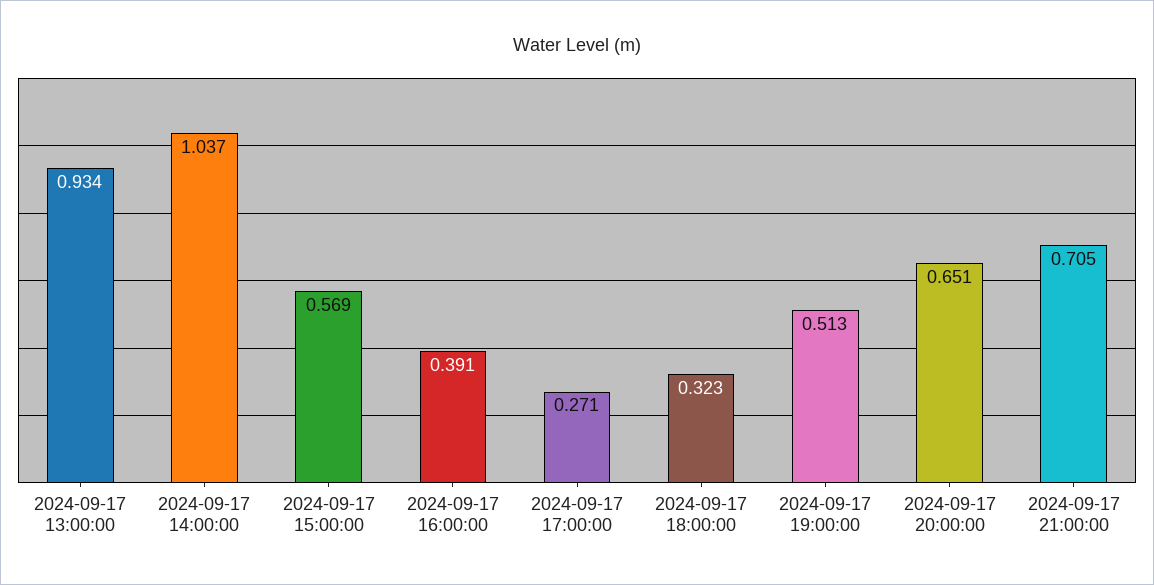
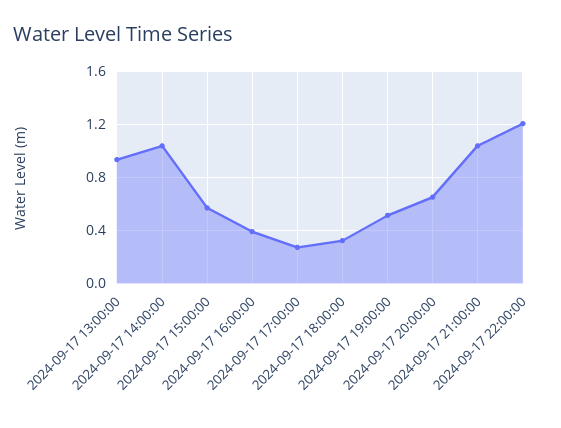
2024-09-17 21:00:00: 0.705 -> 1.05
2024-09-17 22:00:00: none -> 1.2

